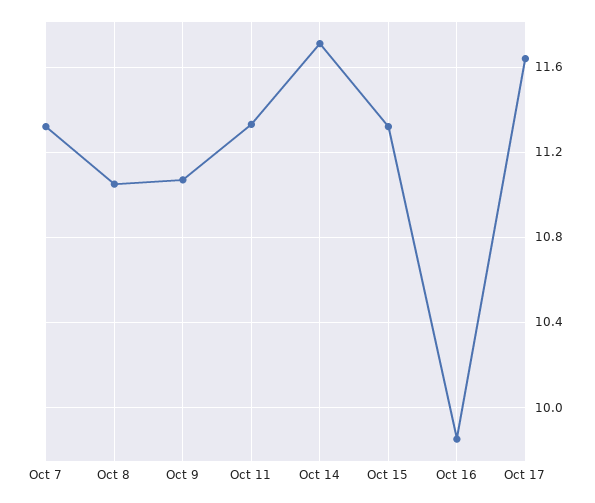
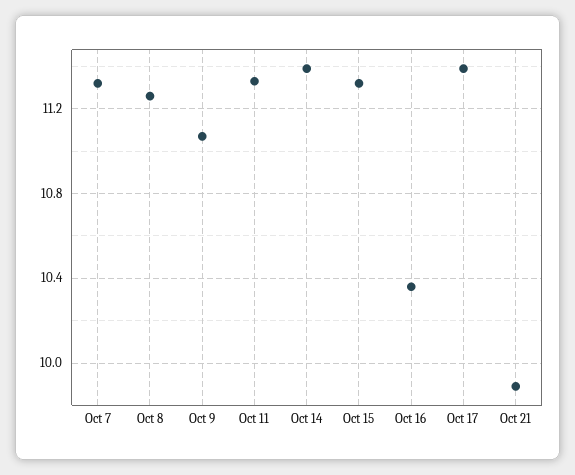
Oct 8: 11.05 -> 11.25
Oct 14: 11.7 -> 11.4
Oct 16: 9.85 -> 10.35
Oct 17: 11.65 -> 11.4
Oct 21: none -> 9.9

